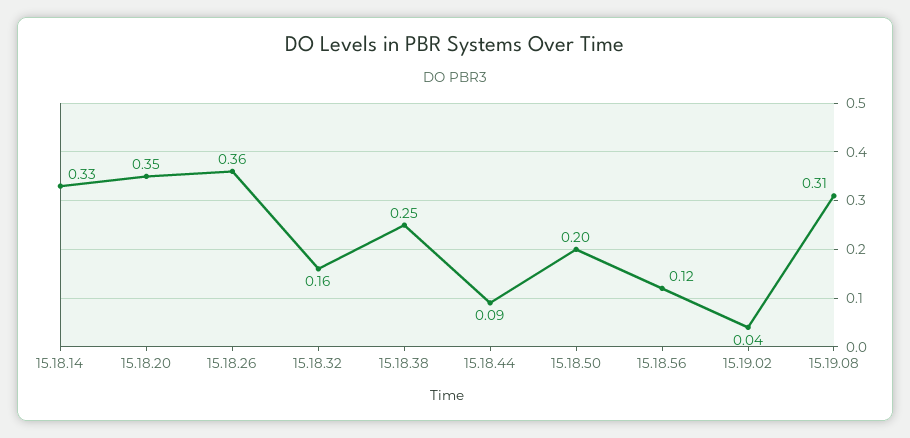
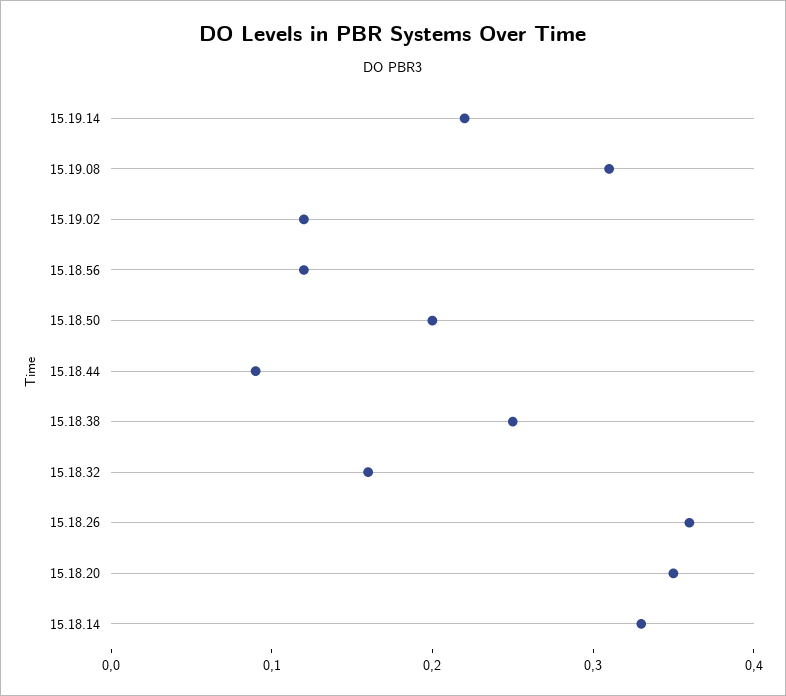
15.19.02: 0.04 -> 0.12
15.19.14: none -> 0.22

